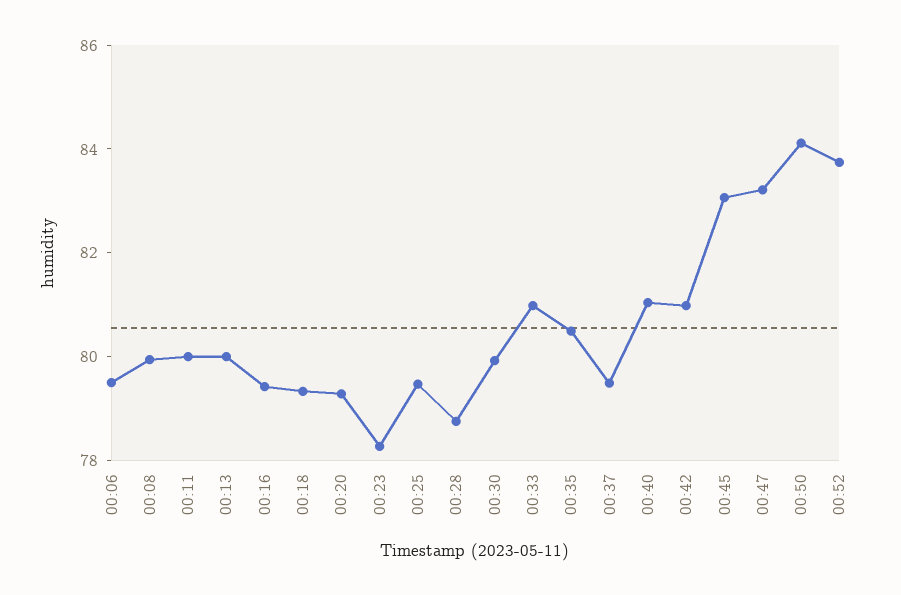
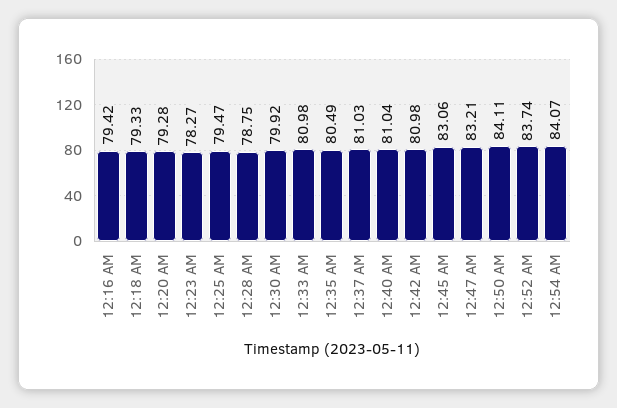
00:06: 79.5 -> none
00:08: 80 -> none
00:11: 80 -> none
00:13: 80 -> none
00:37: 79.5 -> 81.03
12:54 AM: none -> 84.07

